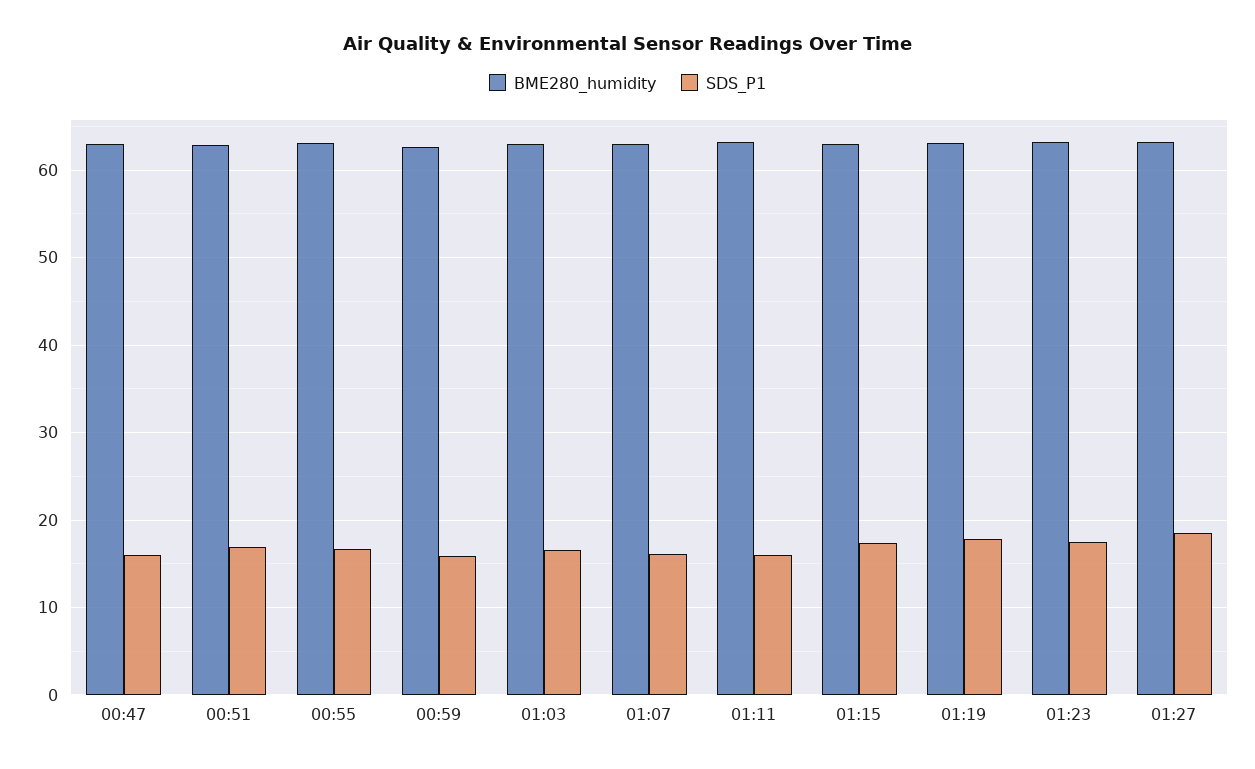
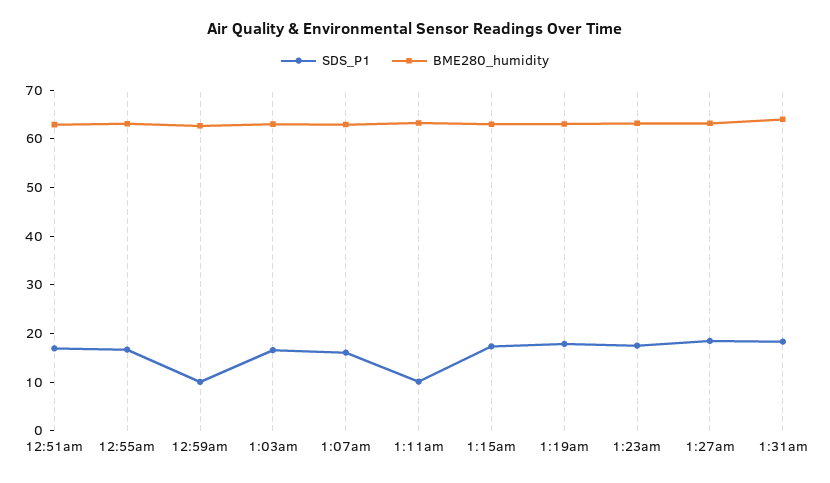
BME280_humidity, 00:47: 63 -> none
SDS_P1, 00:47: 16 -> none
SDS_P1, 00:59: 16 -> 10
SDS_P1, 01:11: 16 -> 10
SDS_P1, 1:31am: none -> 18
BME280_humidity, 1:31am: none -> 64

